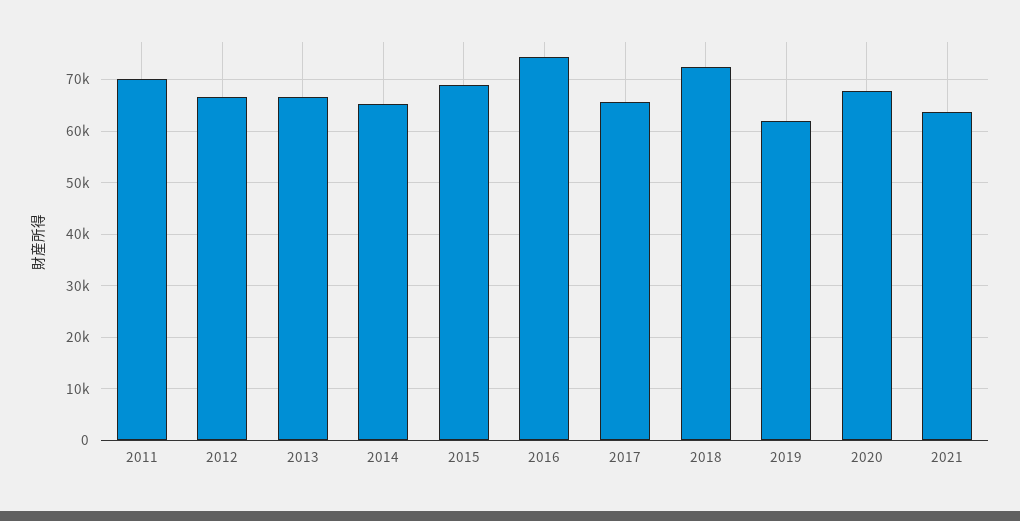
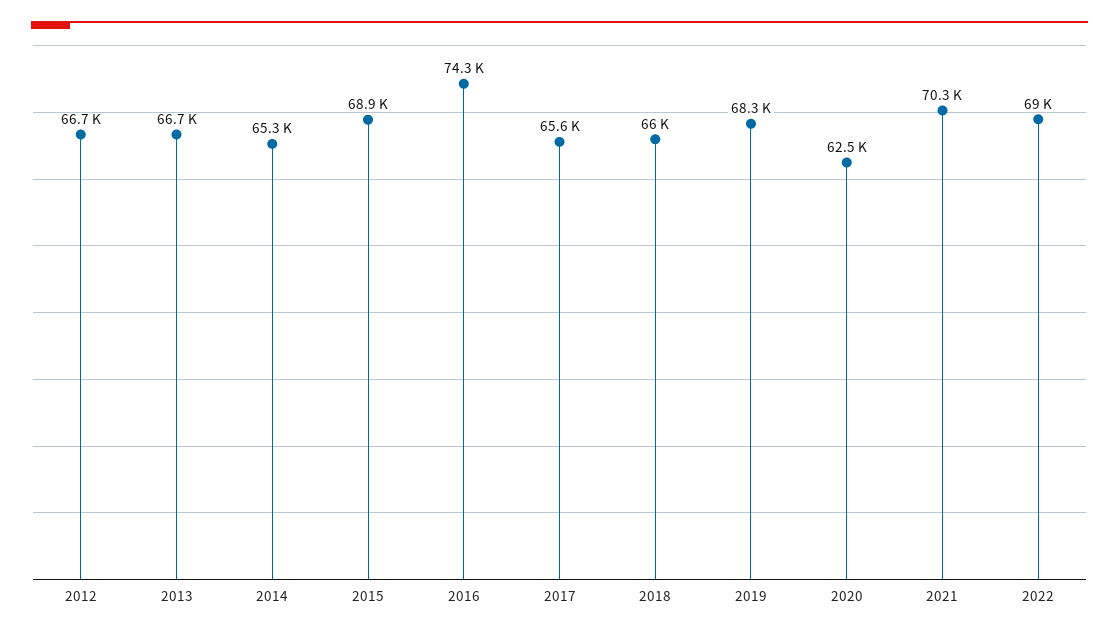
2011: 70000 -> none
2018: 72000 -> 66000
2019: 62000 -> 68300
2020: 68000 -> 62500
2021: 64000 -> 70300
2022: none -> 69000

